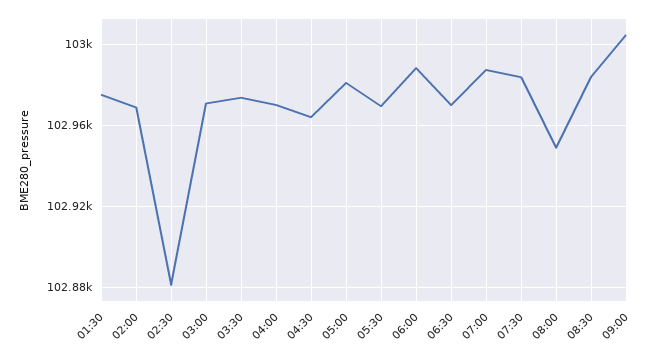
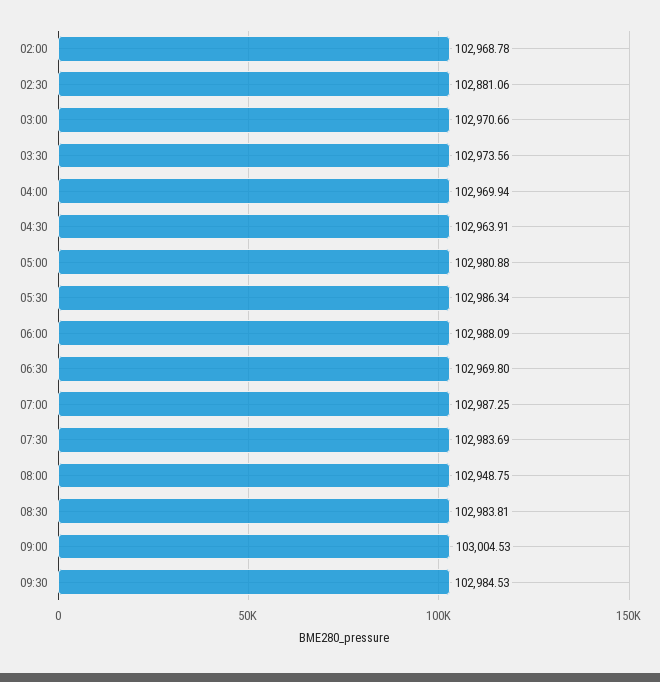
01:30: 102975 -> none
05:30: 102970 -> 102986.34
09:30: none -> 102984.53

